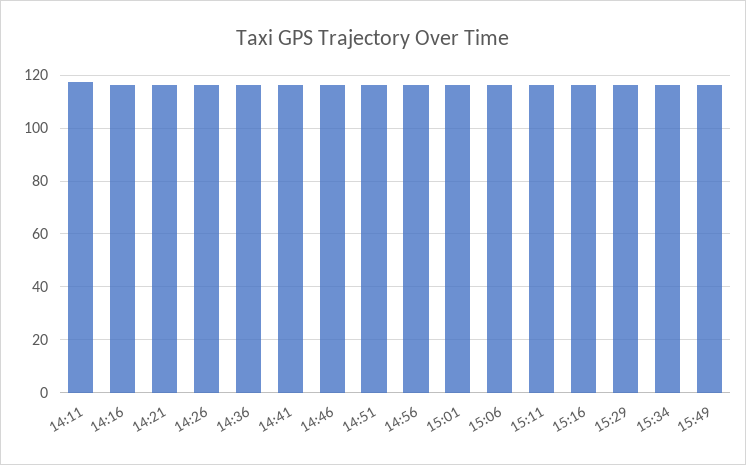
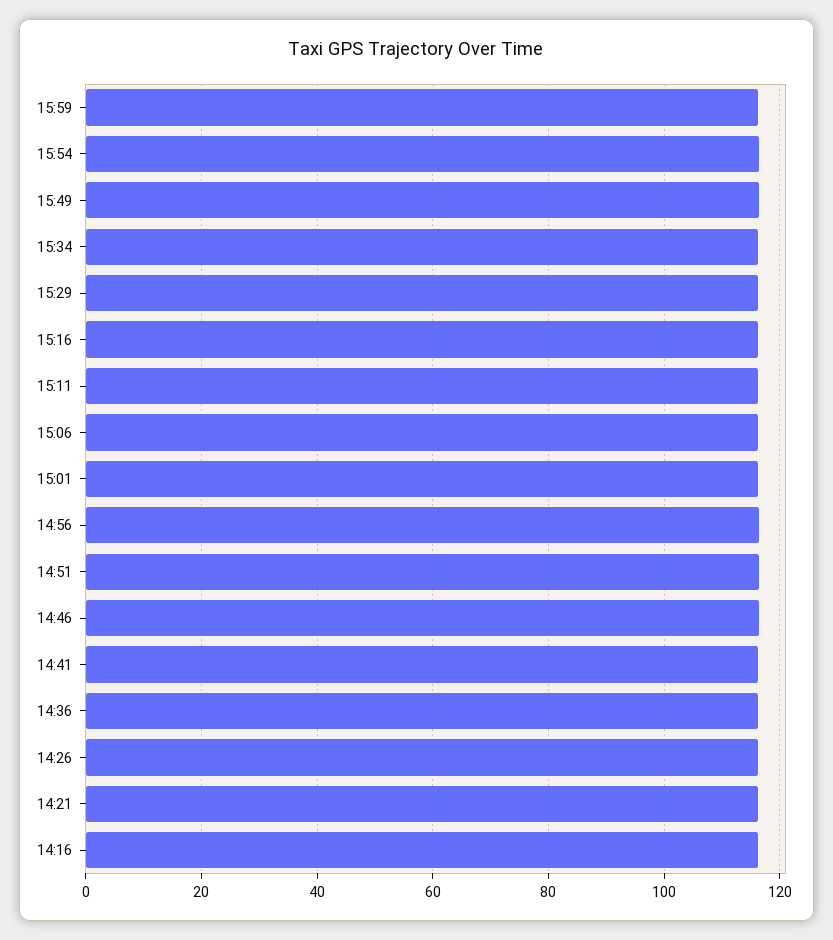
14:11: 117.5 -> none
15:59: none -> 116
15:54: none -> 116

